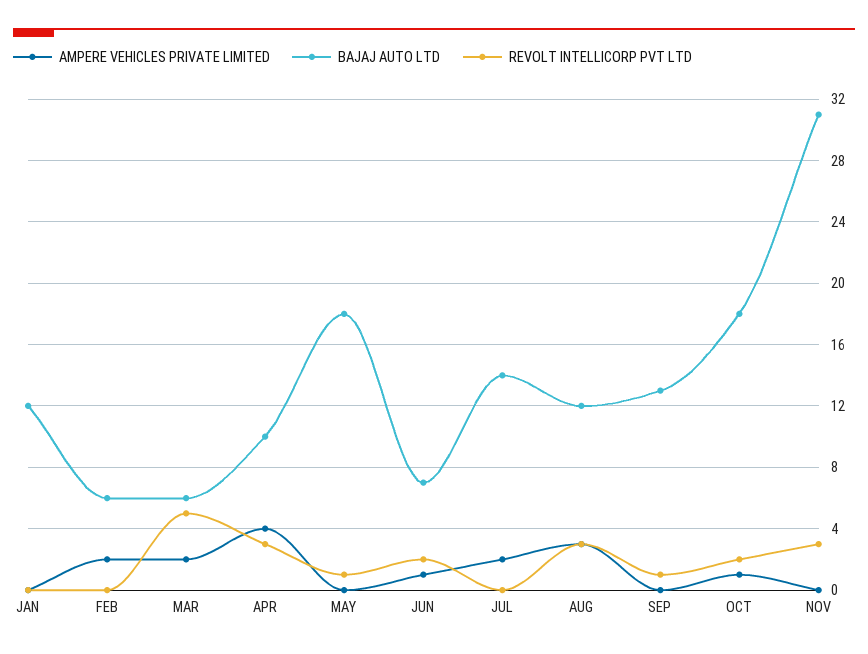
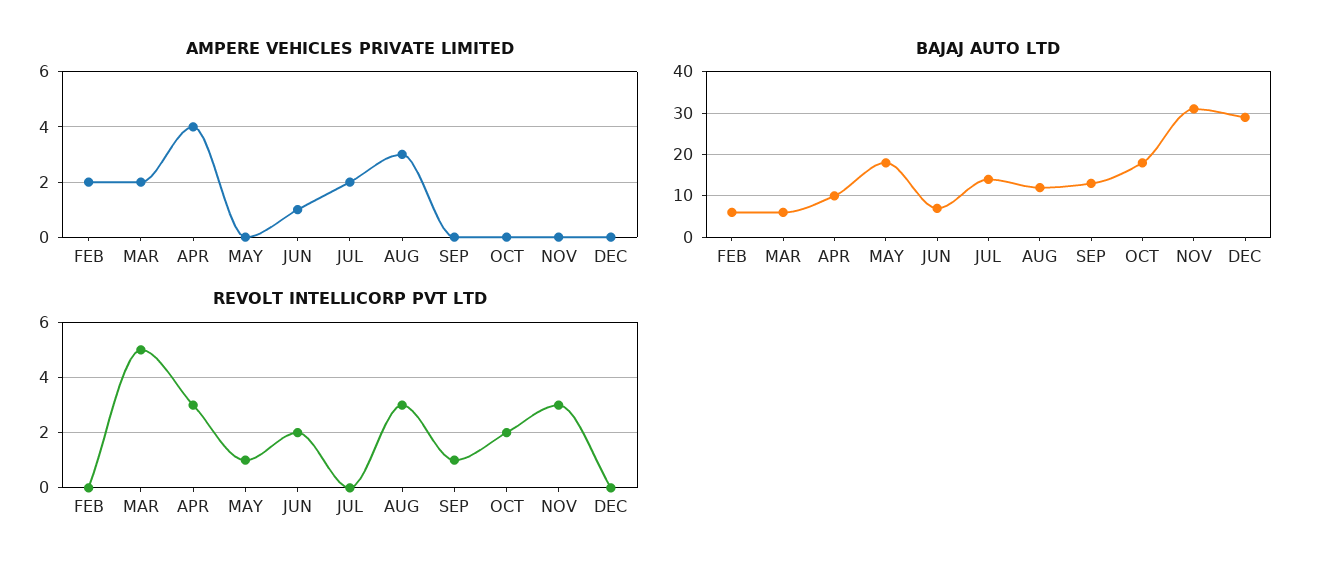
AMPERE VEHICLES PRIVATE LIMITED, JAN: 0 -> none
BAJAJ AUTO LTD, JAN: 12 -> none
REVOLT INTELLICORP PVT LTD, JAN: 0 -> none
AMPERE VEHICLES PRIVATE LIMITED, OCT: 1 -> 0
AMPERE VEHICLES PRIVATE LIMITED, DEC: none -> 0
BAJAJ AUTO LTD, DEC: none -> 30
REVOLT INTELLICORP PVT LTD, DEC: none -> 0

